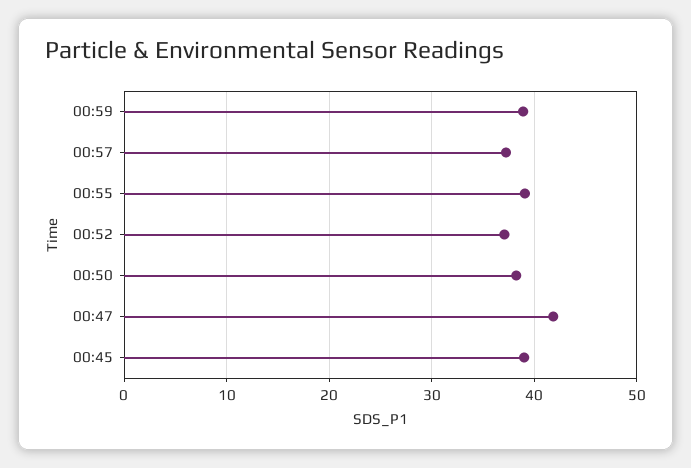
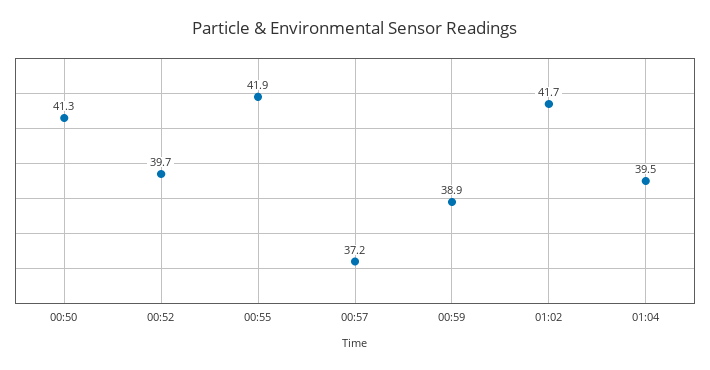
00:55: 39 -> 41.9
00:52: 37 -> 39.7
00:50: 38 -> 41.3
00:47: 42 -> none
00:45: 39 -> none
01:02: none -> 41.7
01:04: none -> 39.5

